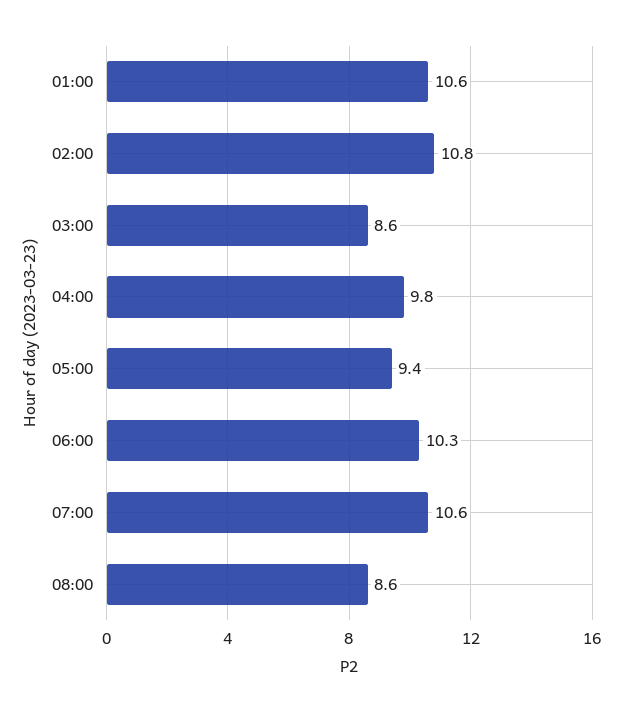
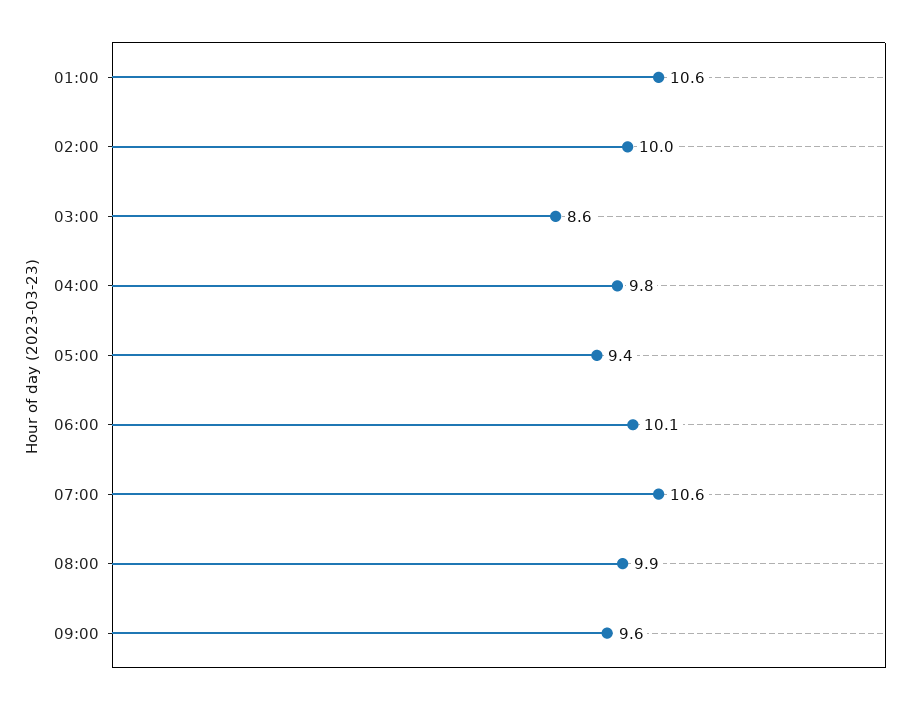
02:00: 10.8 -> 10
06:00: 10.3 -> 10.1
08:00: 8.6 -> 9.9
09:00: none -> 9.6

